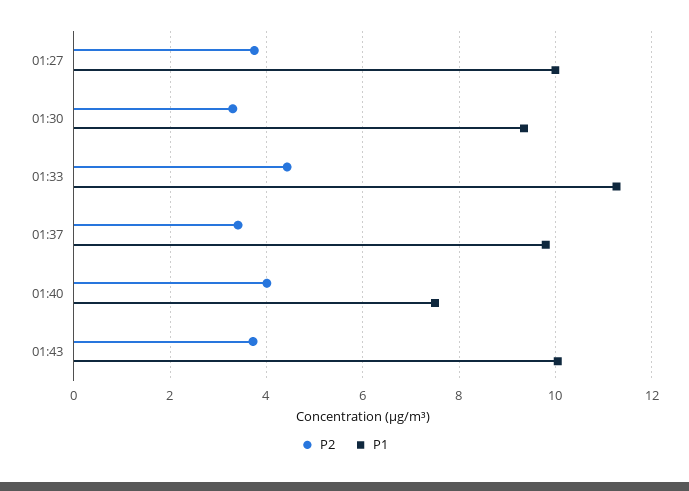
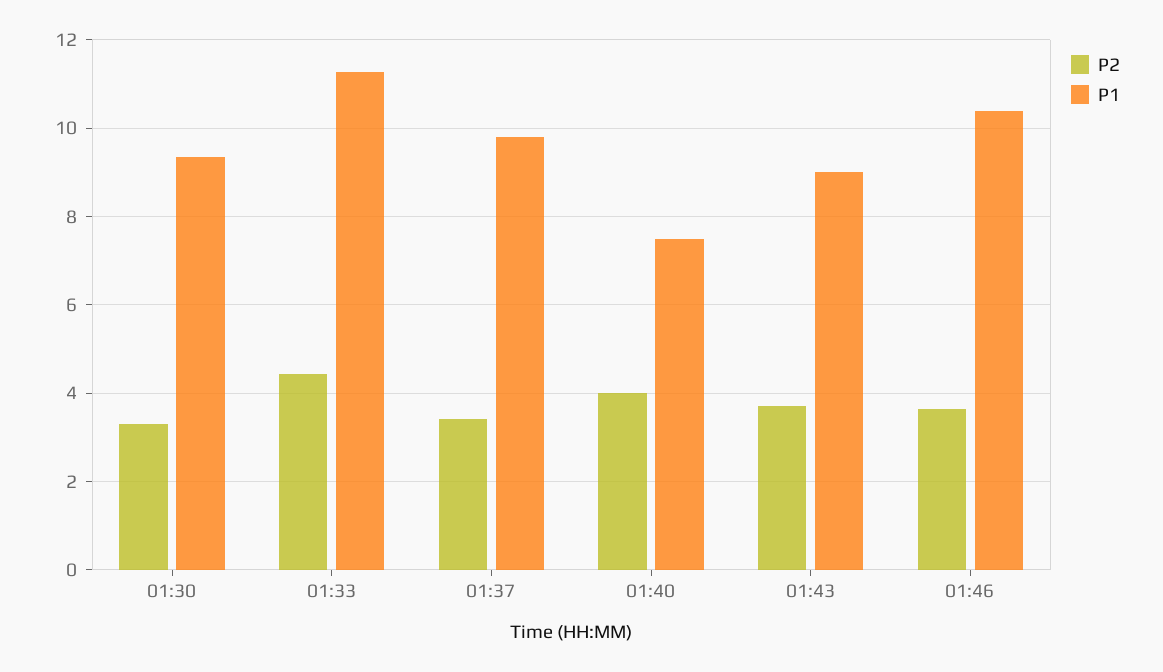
P2, 01:27: 3.8 -> none
P1, 01:27: 10 -> none
P1, 01:43: 10 -> 9
P2, 01:46: none -> 3.6
P1, 01:46: none -> 10.4

